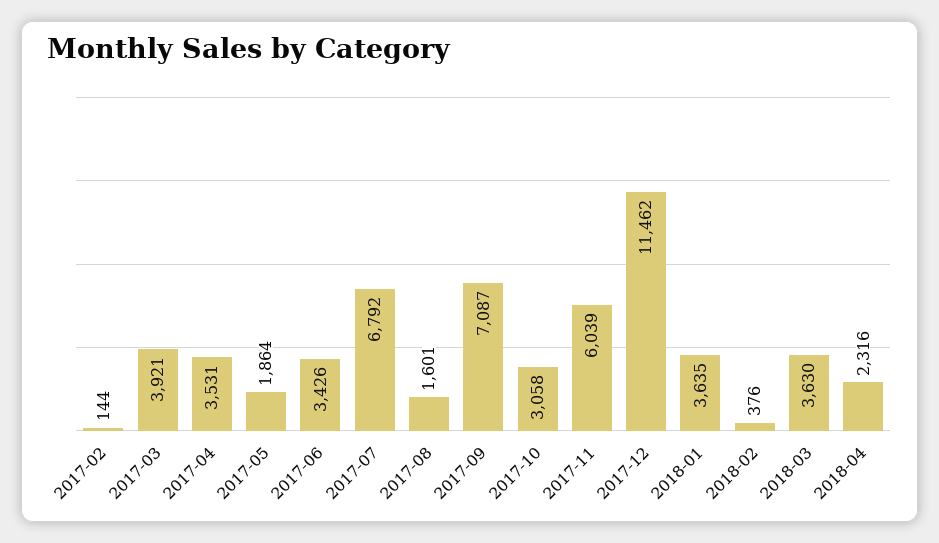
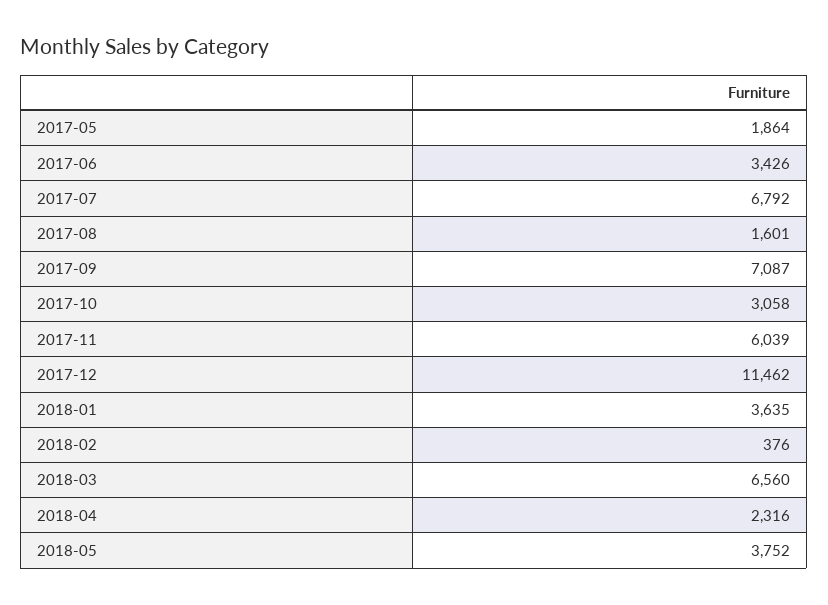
2017-02: 144 -> none
2017-03: 3921 -> none
2017-04: 3531 -> none
2018-03: 3630 -> 6560
2018-05: none -> 3752

